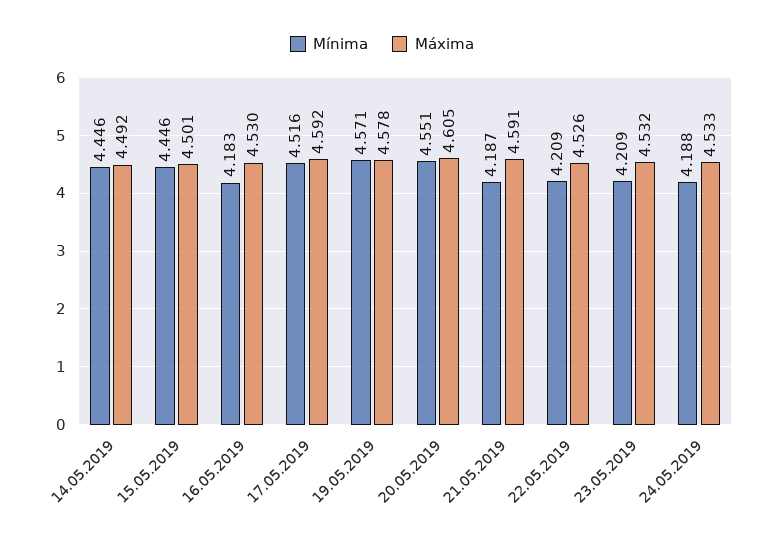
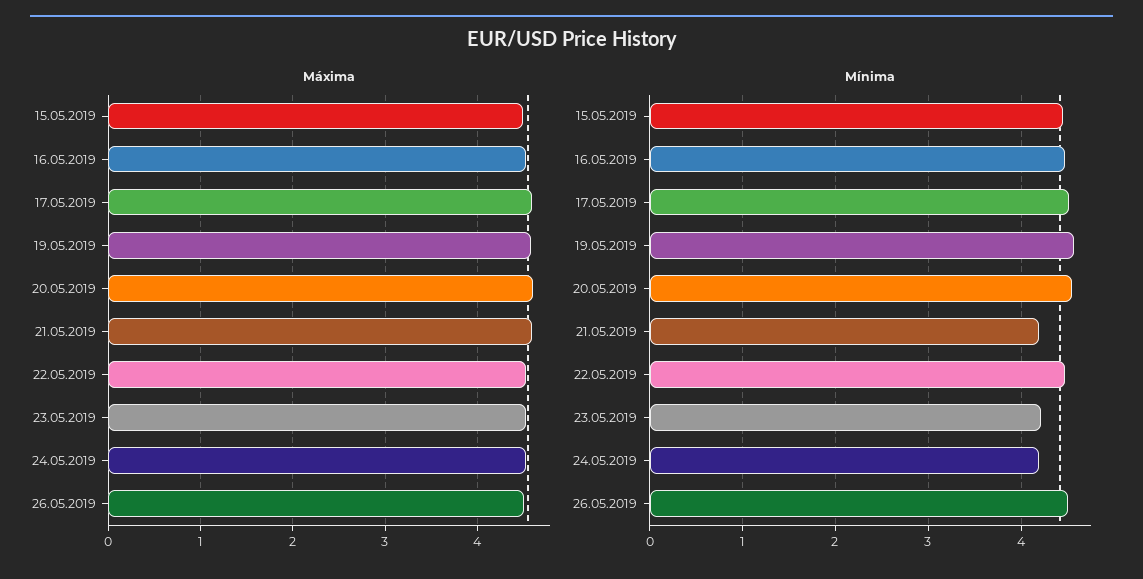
Mínima, 14.05.2019: 4.446 -> none
Máxima, 14.05.2019: 4.492 -> none
Mínima, 16.05.2019: 4.183 -> 4.5
Mínima, 22.05.2019: 4.209 -> 4.5
Máxima, 26.05.2019: none -> 4.5
Mínima, 26.05.2019: none -> 4.5

